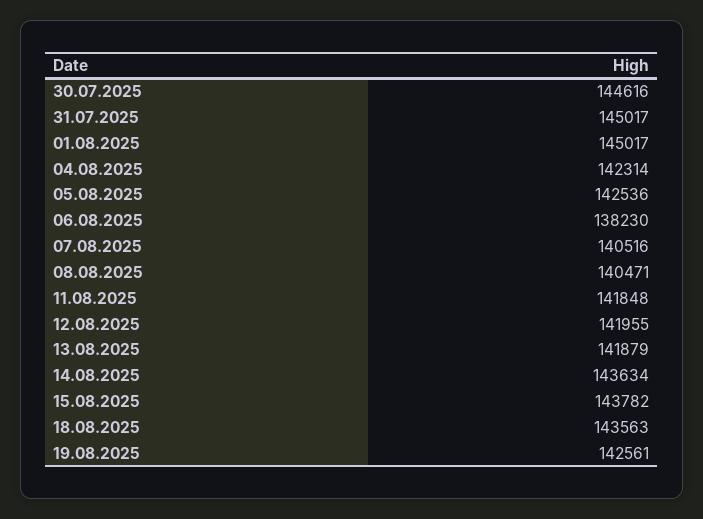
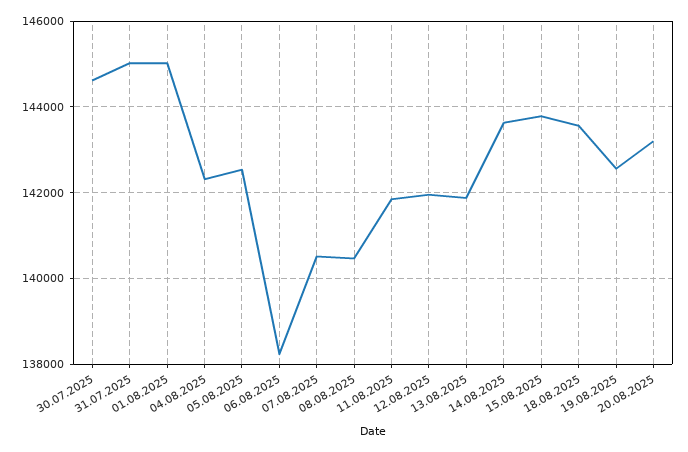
20.08.2025: none -> 143200

